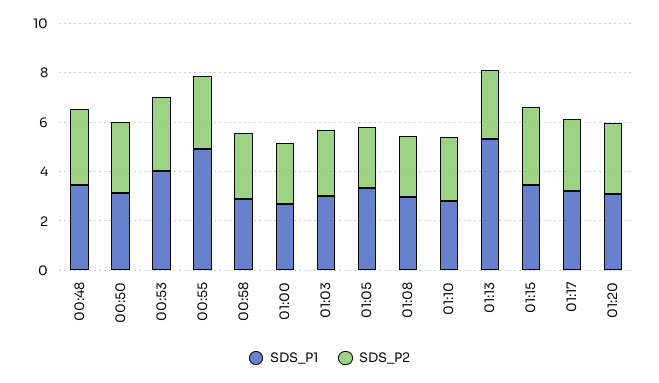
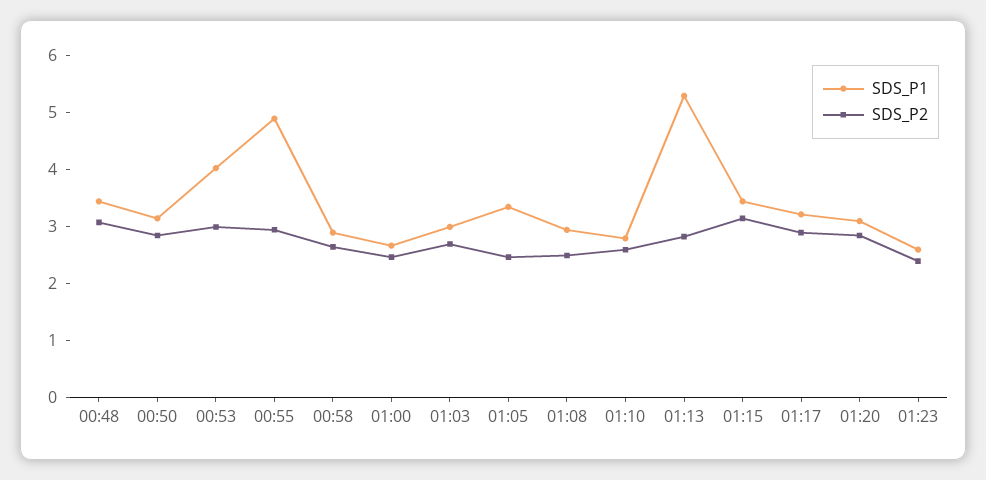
SDS_P1, 01:23: none -> 2.6
SDS_P2, 01:23: none -> 2.4

